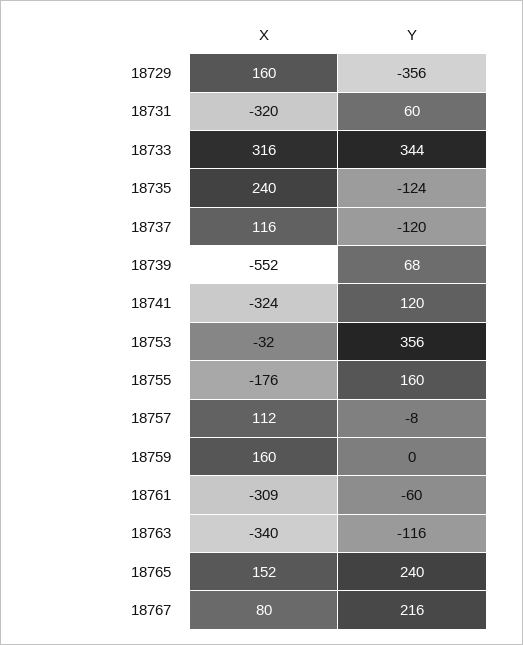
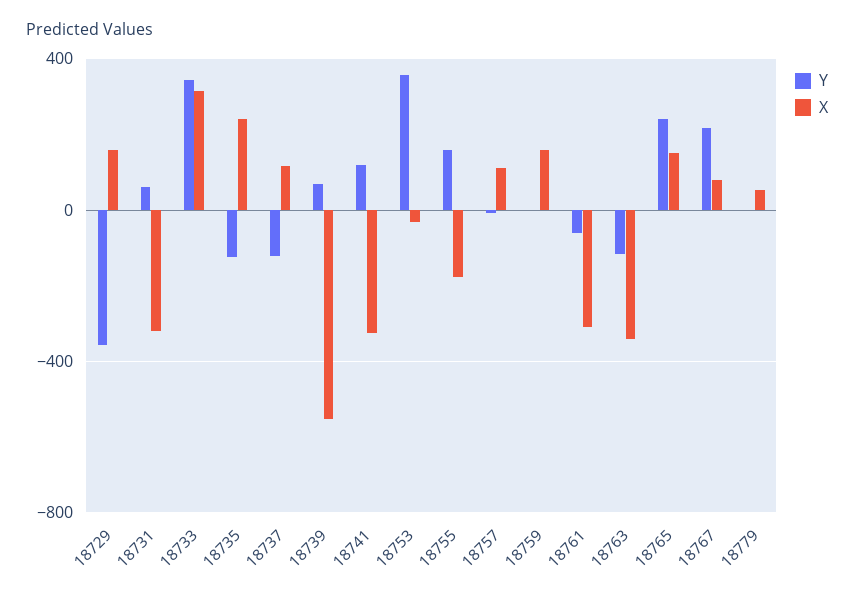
Y, 18779: none -> 0
X, 18779: none -> 50

